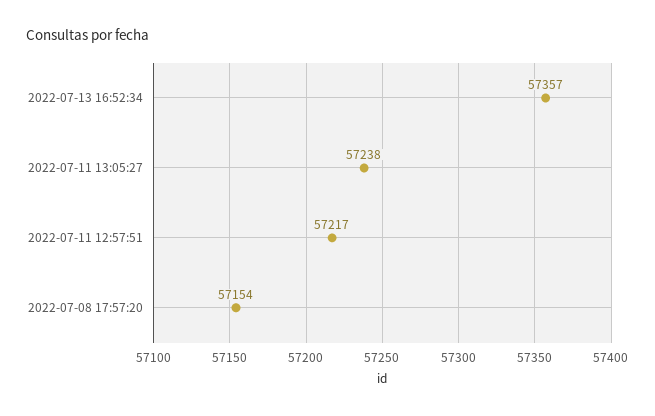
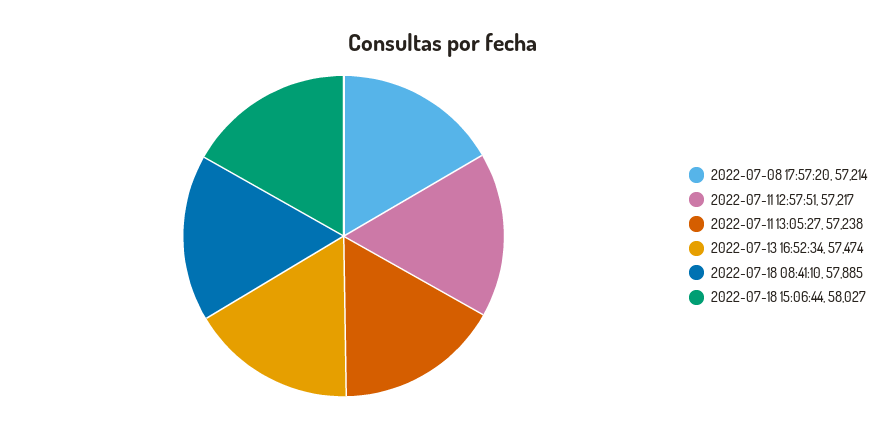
2022-07-13 16:52:34: 57357 -> 57474
2022-07-08 17:57:20: 57154 -> 57214
2022-07-18 08:41:10: none -> 57885
2022-07-18 15:06:44: none -> 58027

